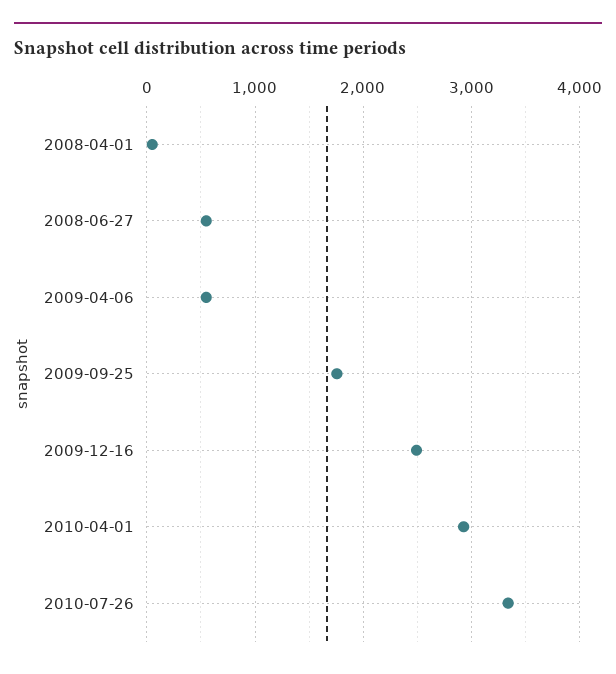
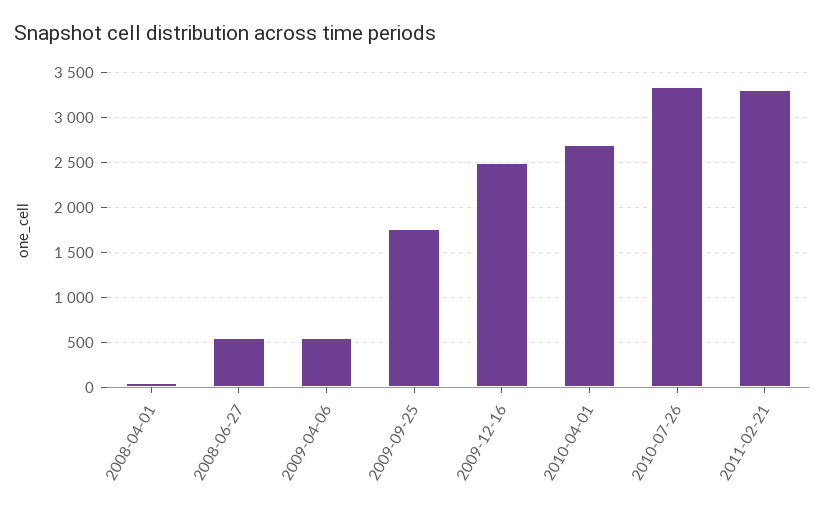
2010-04-01: 2900 -> 2700
2011-02-21: none -> 3300

